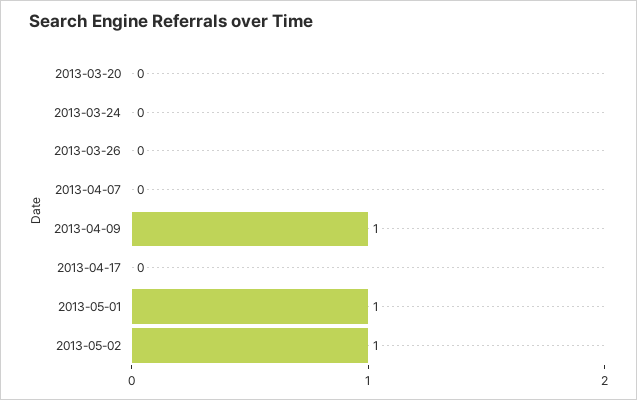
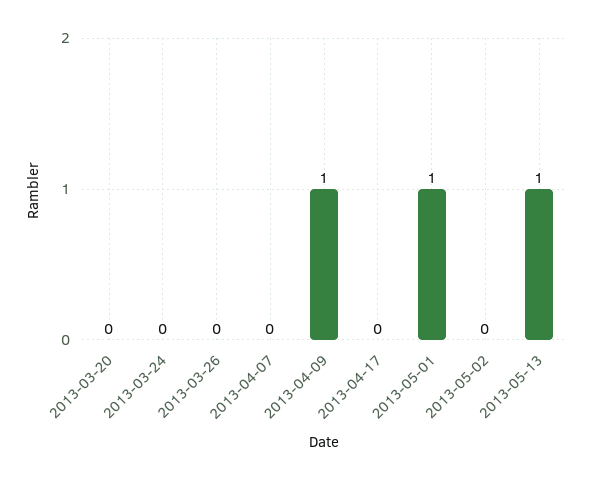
2013-05-02: 1 -> 0
2013-05-13: none -> 1

